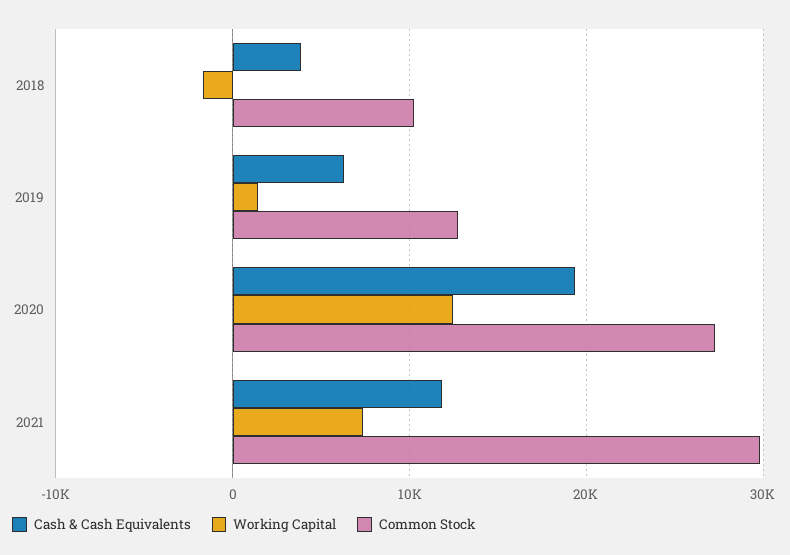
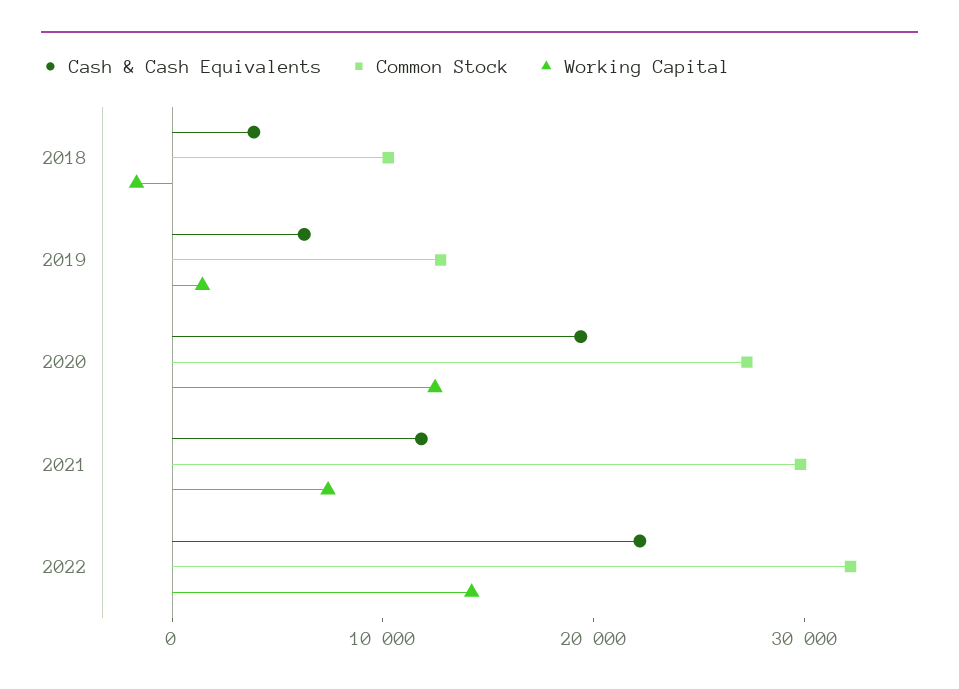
Cash & Cash Equivalents, 2022: none -> 22000
Common Stock, 2022: none -> 32000
Working Capital, 2022: none -> 14000

